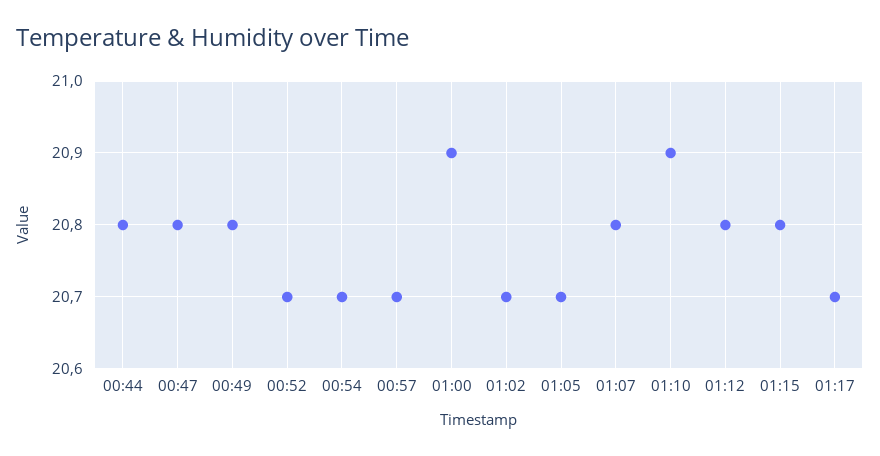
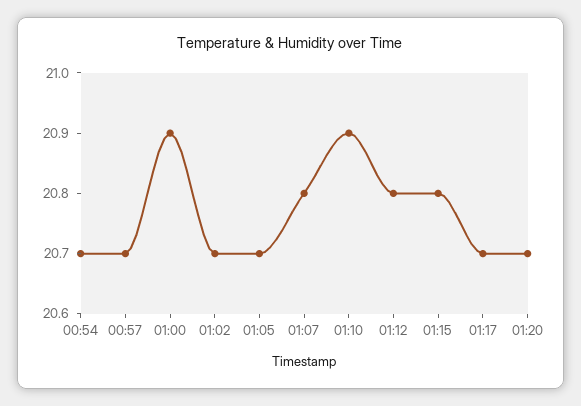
00:44: 20.8 -> none
00:47: 20.8 -> none
00:49: 20.8 -> none
00:52: 20.7 -> none
01:20: none -> 20.7

